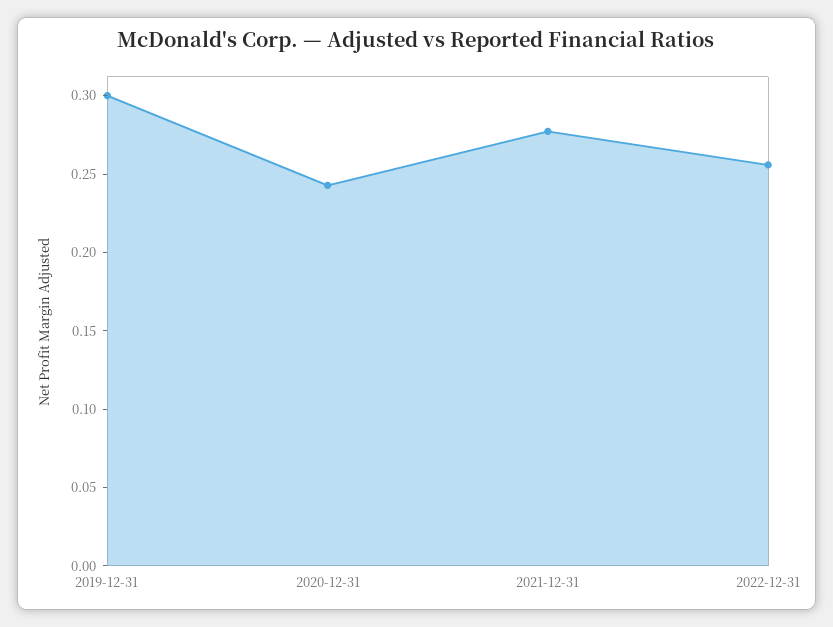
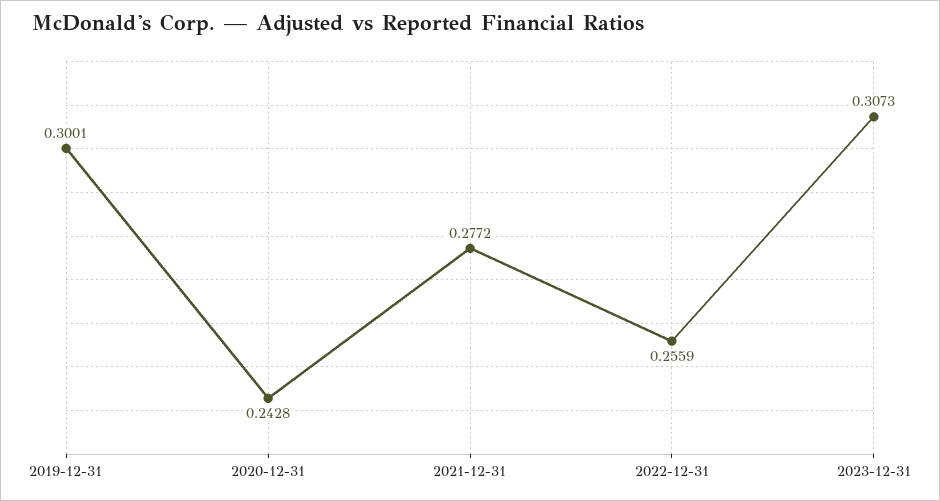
2023-12-31: none -> 0.3073

